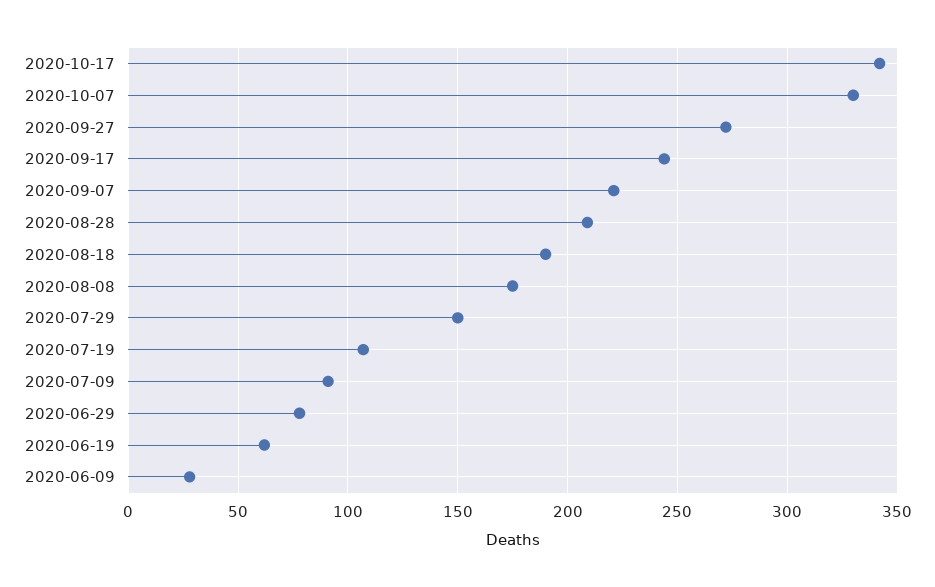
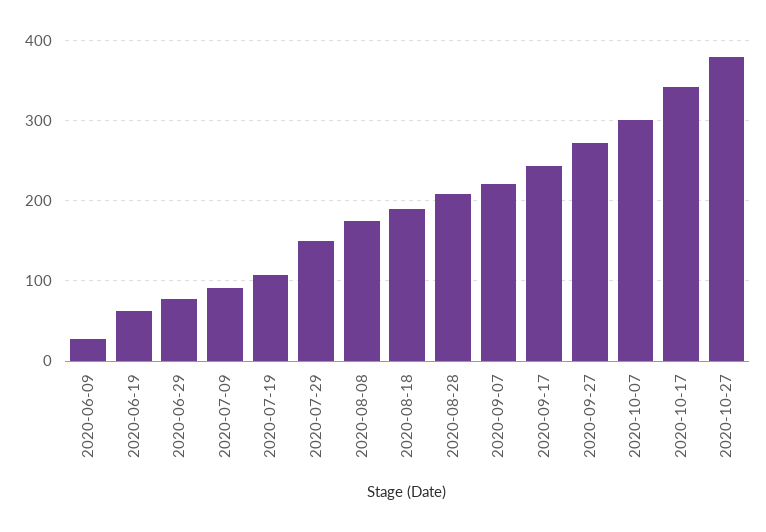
2020-10-07: 330 -> 300
2020-10-27: none -> 380

